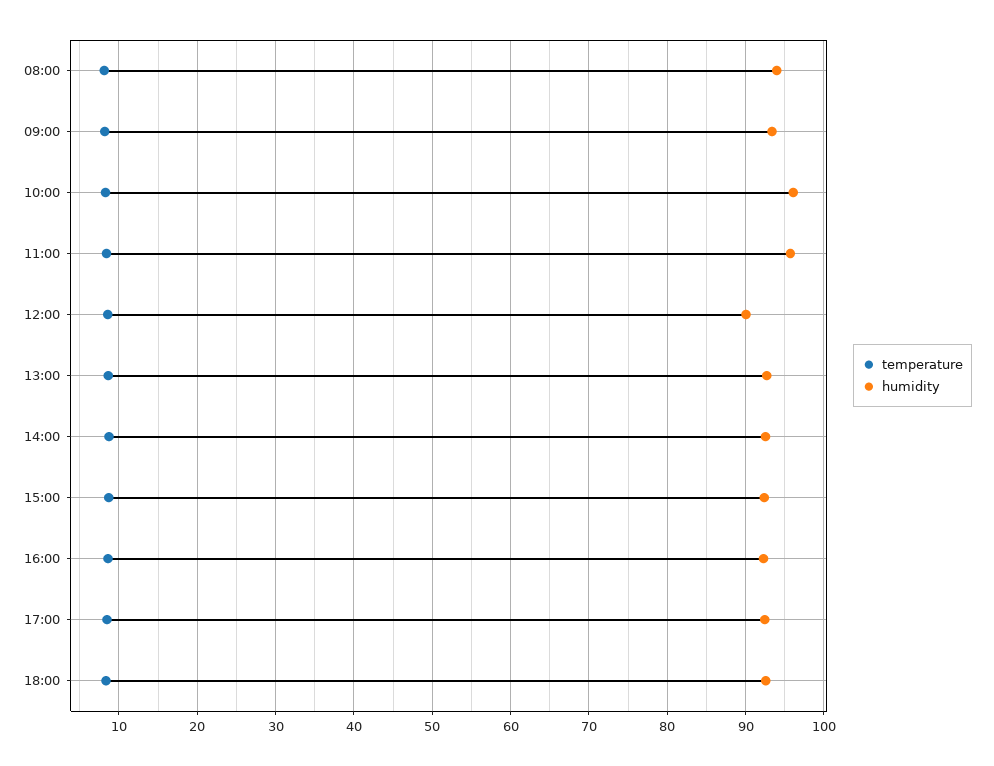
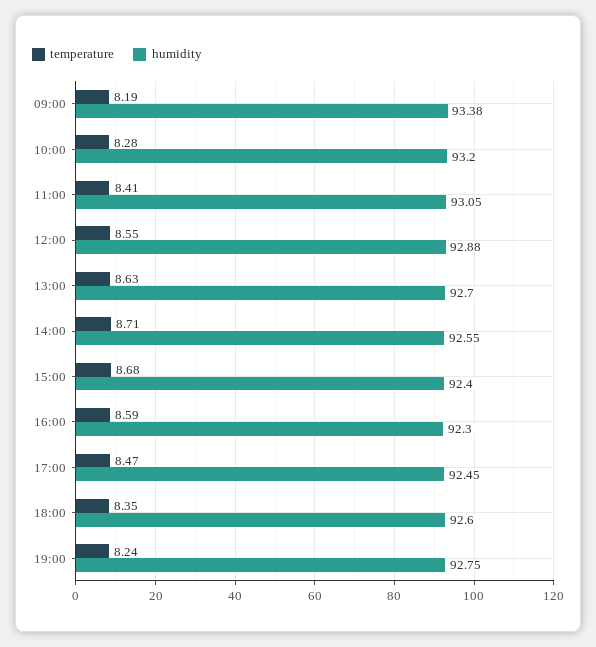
temperature, 08:00: 8 -> none
humidity, 08:00: 94 -> none
humidity, 10:00: 96 -> 93.2
humidity, 11:00: 96 -> 93.05
humidity, 12:00: 90 -> 92.88
temperature, 19:00: none -> 8.24
humidity, 19:00: none -> 92.75

